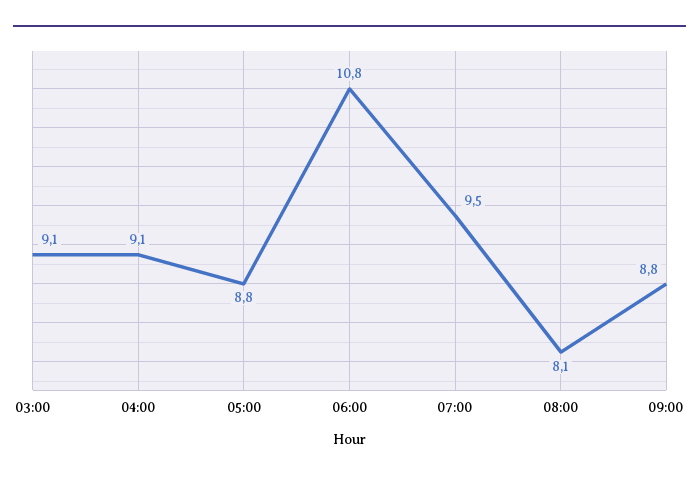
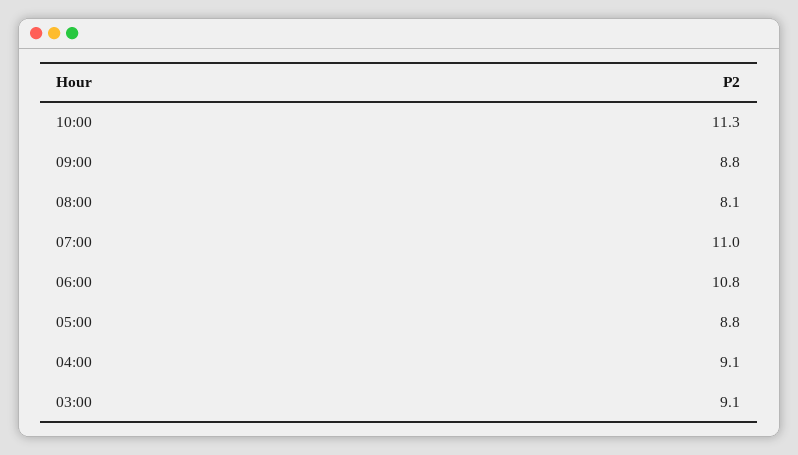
07:00: 9.5 -> 11
10:00: none -> 11.3

